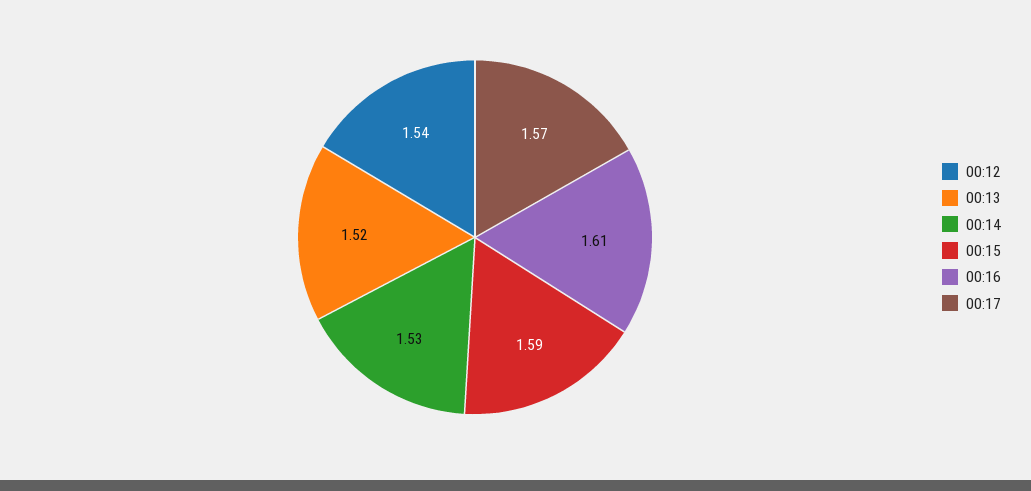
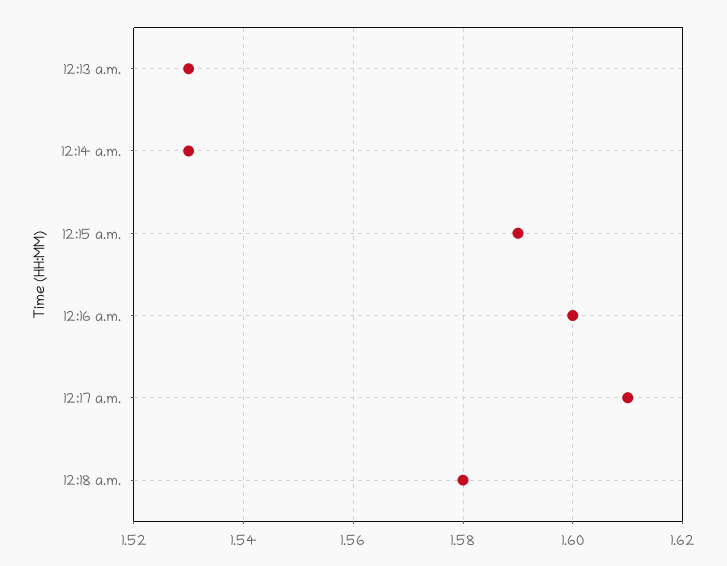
00:12: 1.54 -> none
00:13: 1.52 -> 1.53
00:16: 1.61 -> 1.6
00:17: 1.57 -> 1.61
12:18 a.m.: none -> 1.58

